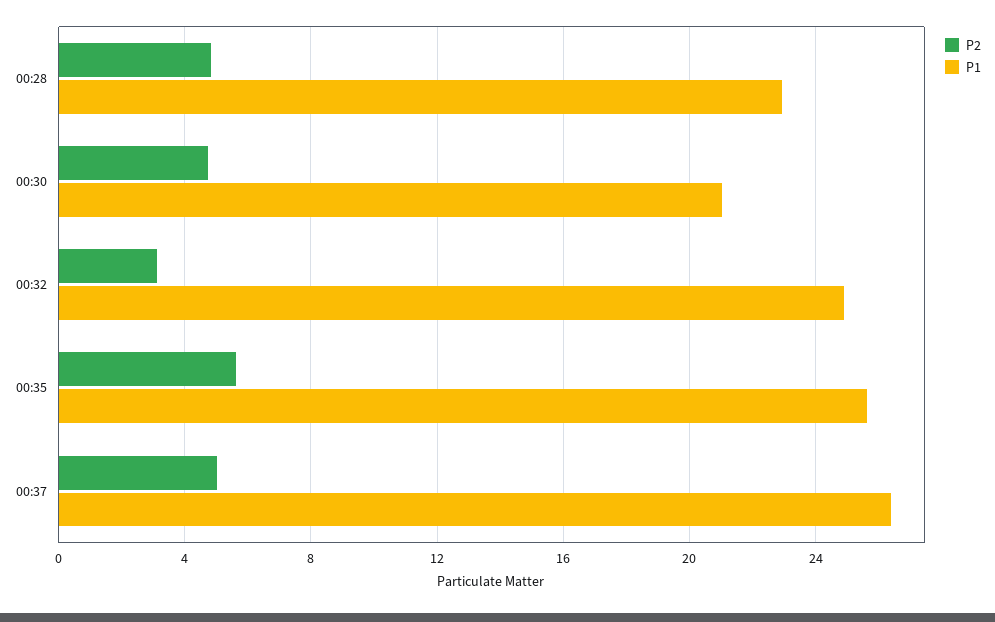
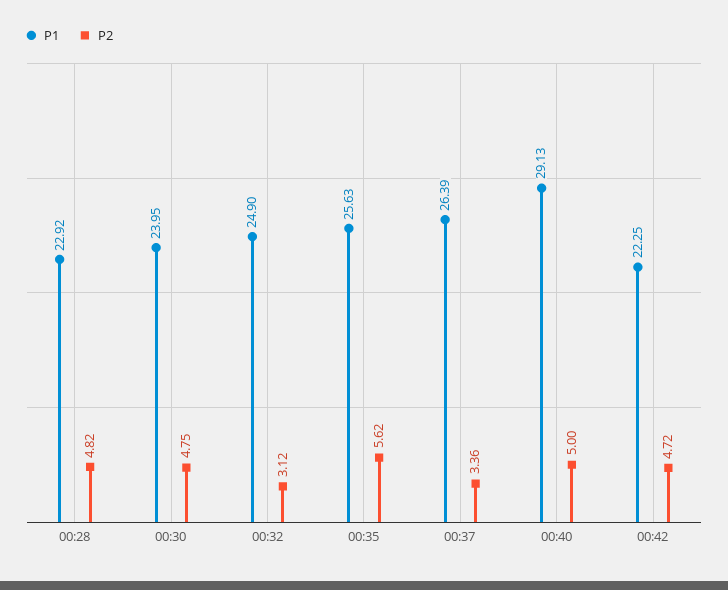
P1, 00:30: 21 -> 23.95
P2, 00:37: 5 -> 3.36
P1, 00:40: none -> 29.13
P2, 00:40: none -> 5
P1, 00:42: none -> 22.25
P2, 00:42: none -> 4.72

